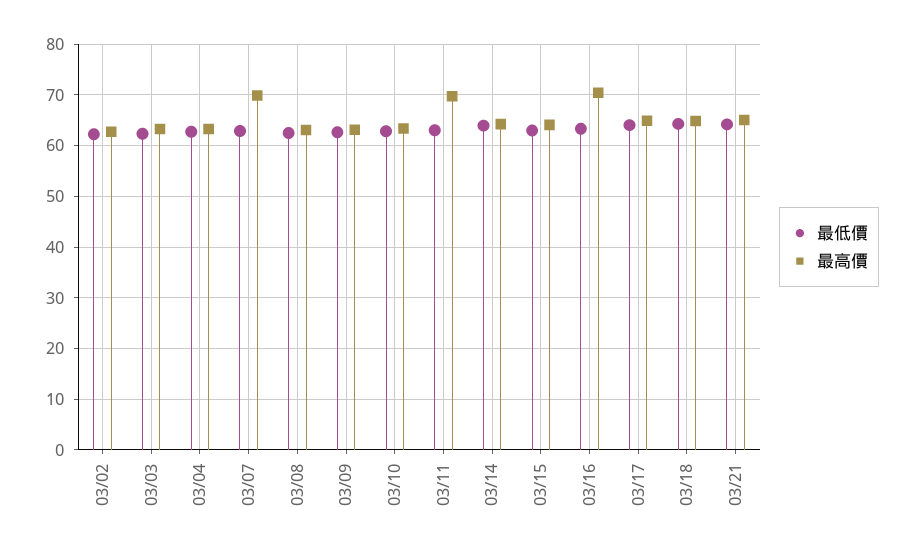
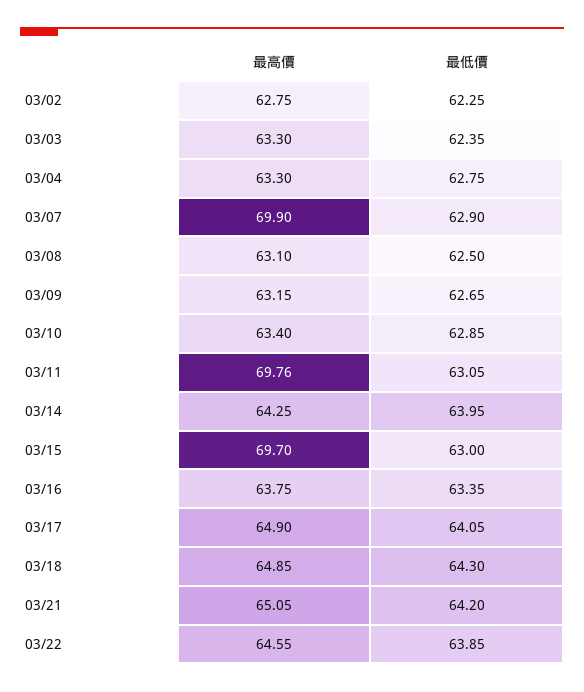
最高價, 03/15: 64 -> 69.7
最高價, 03/16: 70 -> 63.75
最高價, 03/22: none -> 64.55
最低價, 03/22: none -> 63.85

